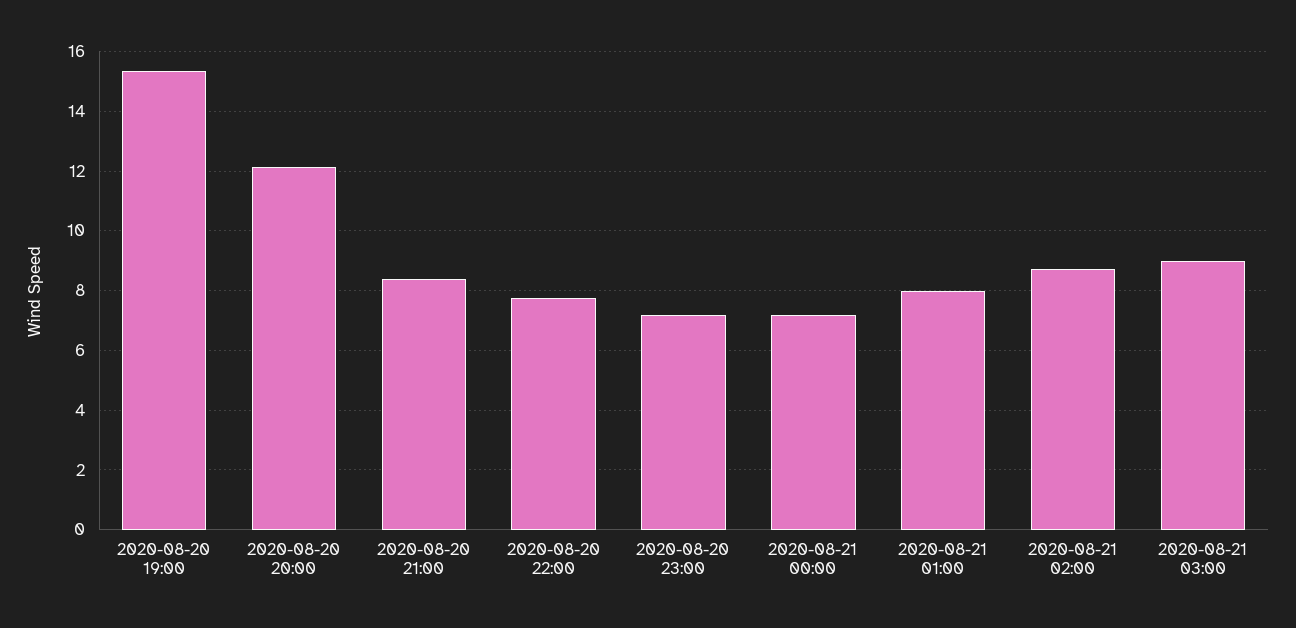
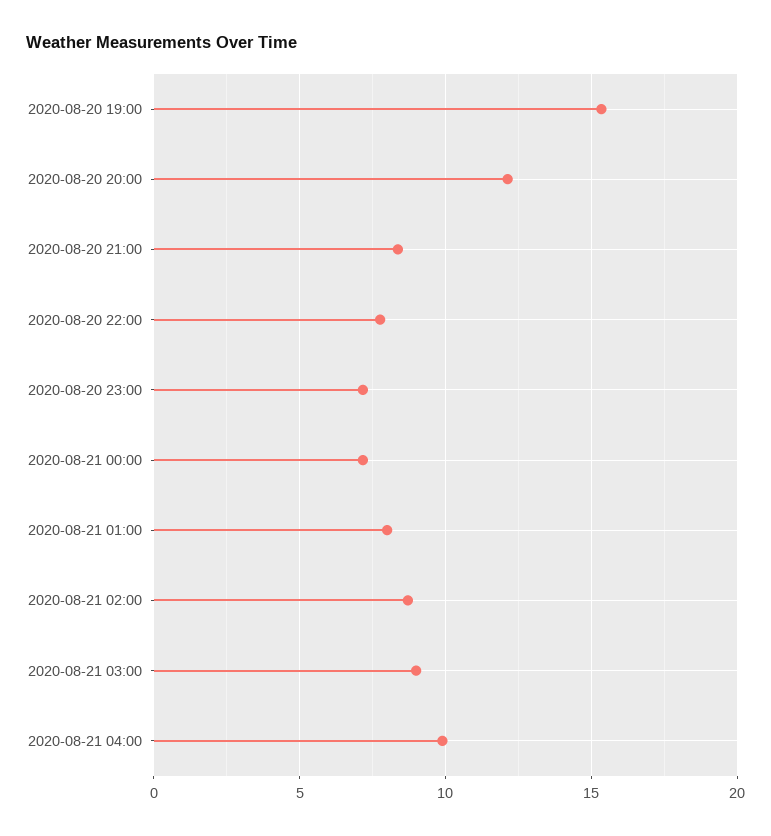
2020-08-21 04:00: none -> 10

